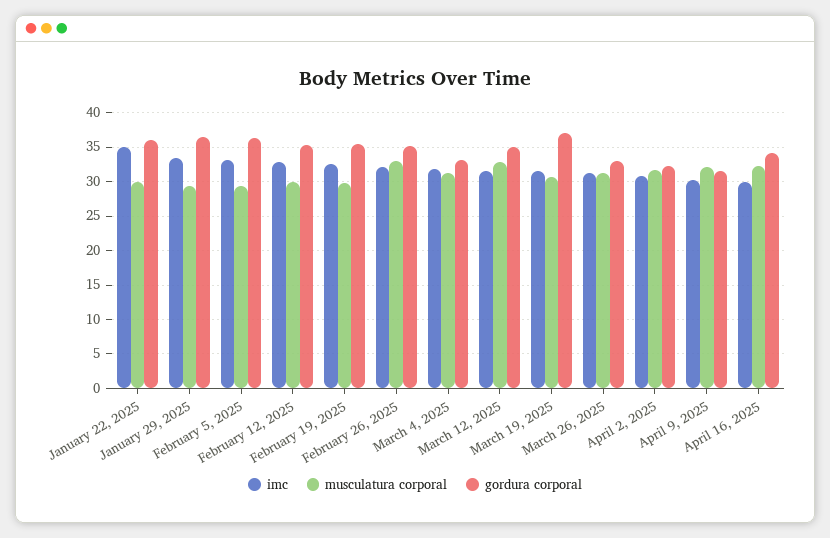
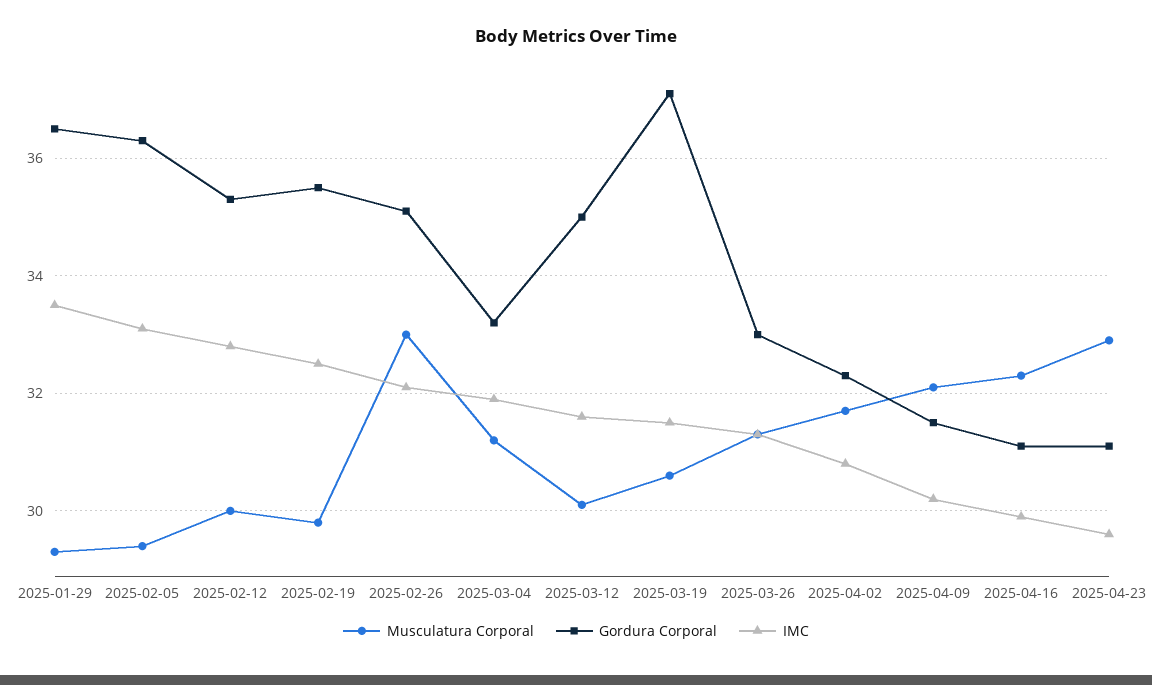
imc, January 22, 2025: 35 -> none
musculatura corporal, January 22, 2025: 30 -> none
gordura corporal, January 22, 2025: 36 -> none
musculatura corporal, March 12, 2025: 33 -> 30
gordura corporal, April 16, 2025: 34 -> 31
musculatura corporal, 2025-04-23: none -> 33
gordura corporal, 2025-04-23: none -> 31
imc, 2025-04-23: none -> 29.5

